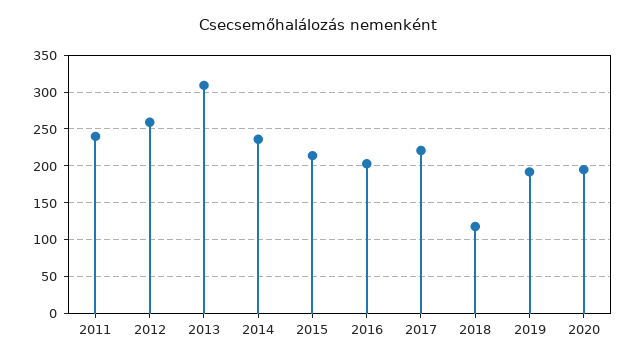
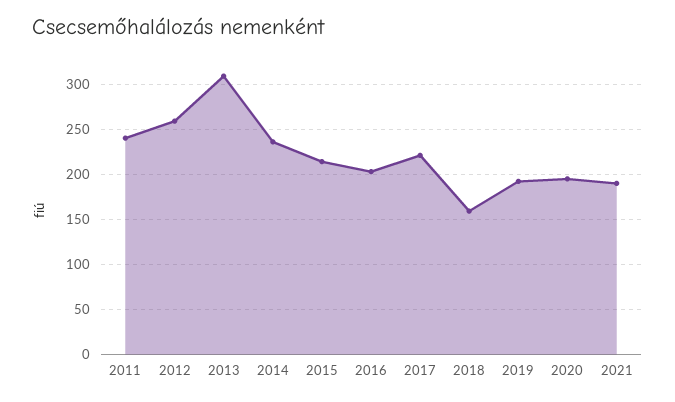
2018: 120 -> 160
2021: none -> 190

